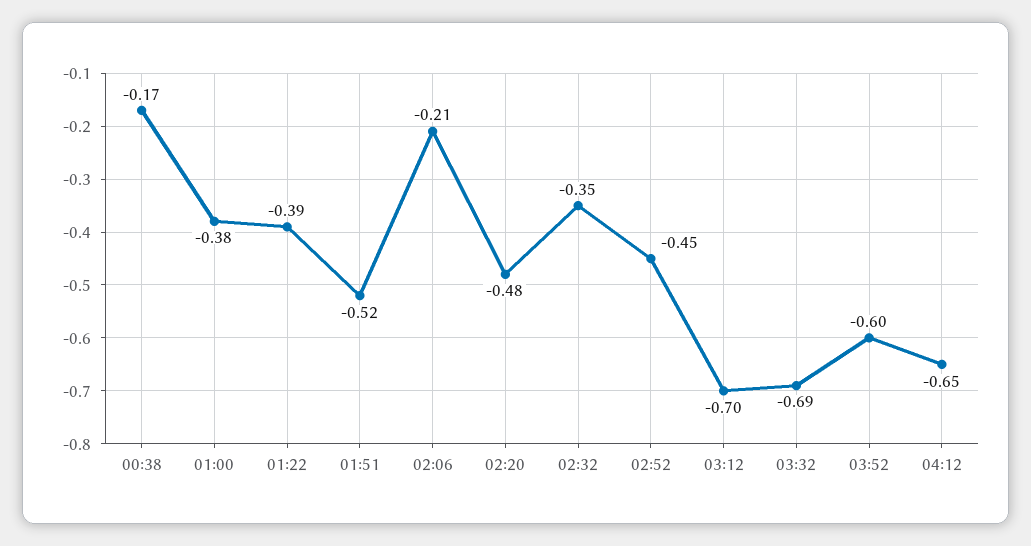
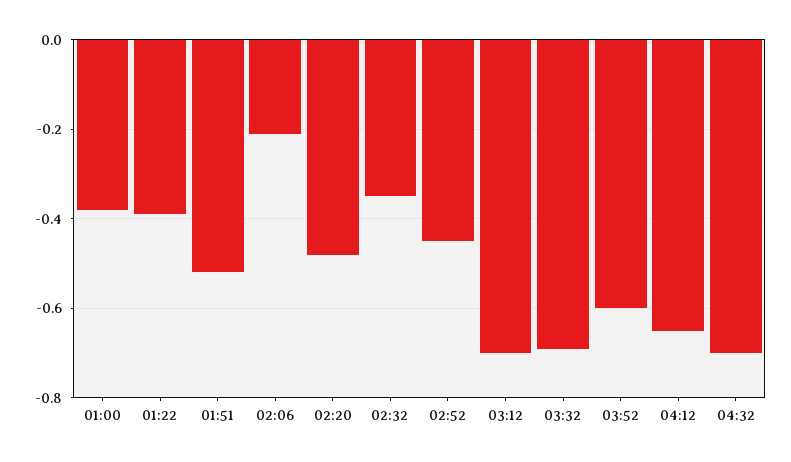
00:38: -0.17 -> none
04:32: none -> -0.7

